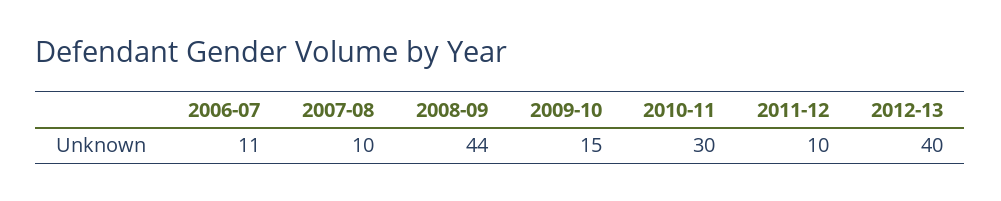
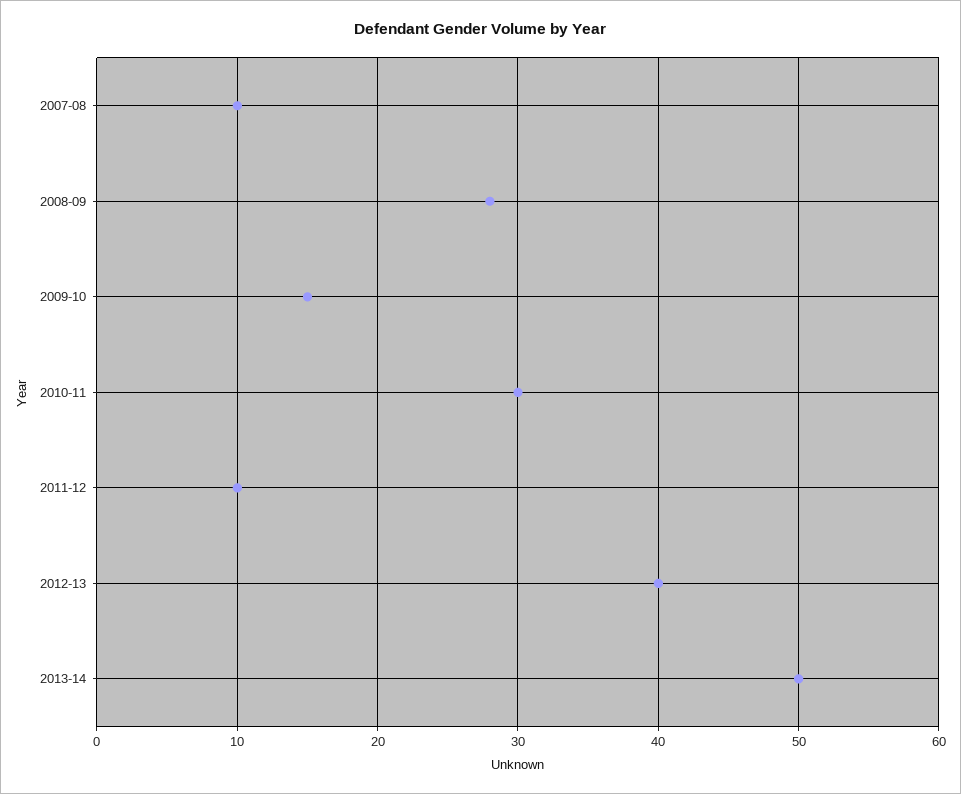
2006-07: 11 -> none
2008-09: 44 -> 28
2013-14: none -> 50

